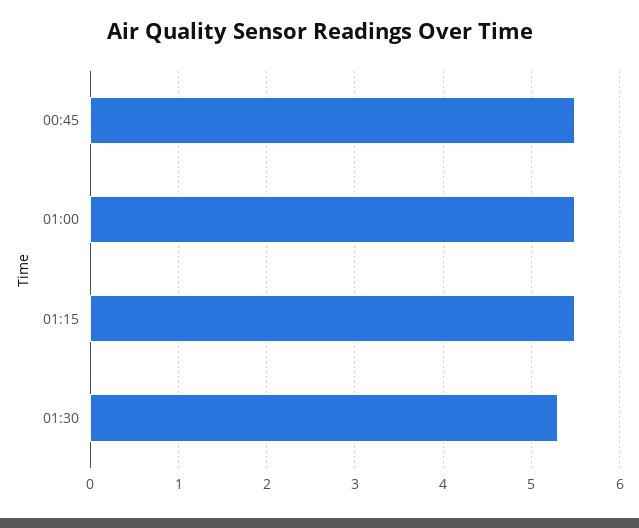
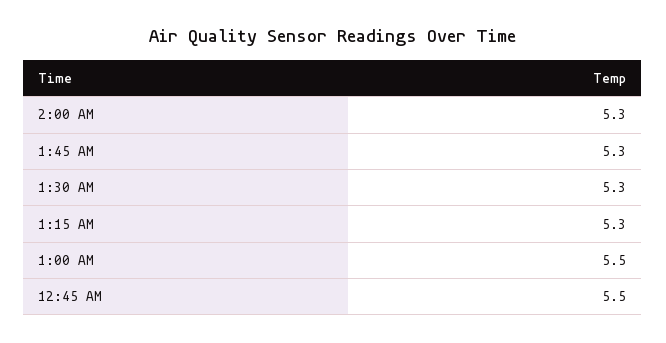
01:15: 5.5 -> 5.3
2:00 AM: none -> 5.3
1:45 AM: none -> 5.3

